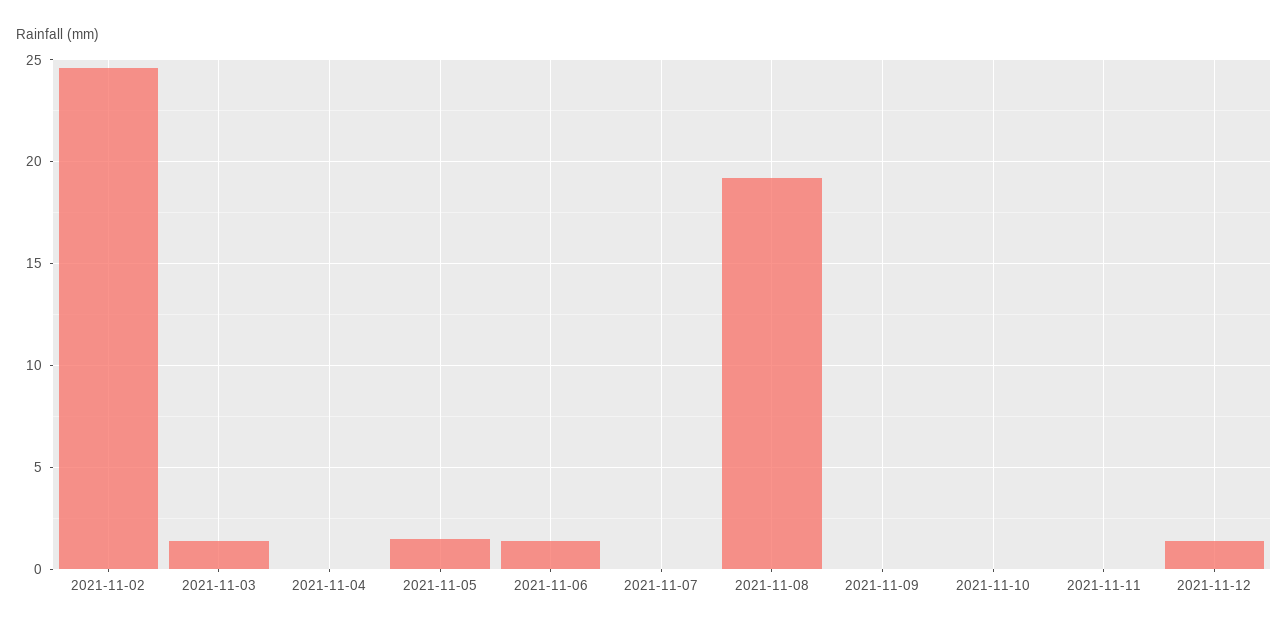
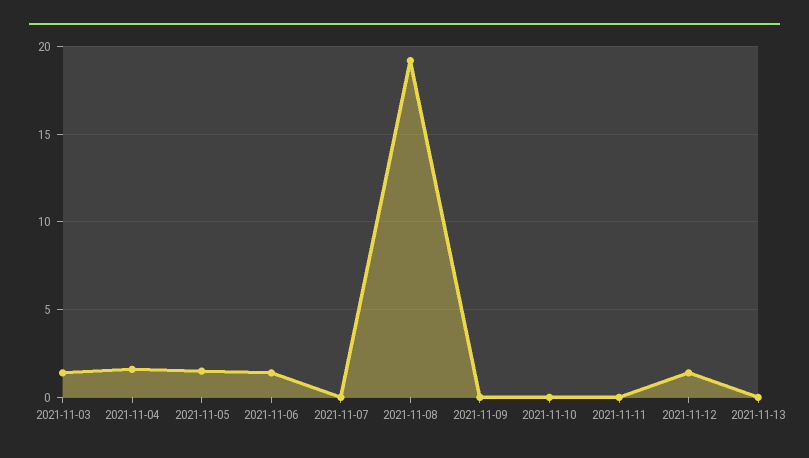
2021-11-02: 24.5 -> none
2021-11-04: 0 -> 1.5
2021-11-13: none -> 0

